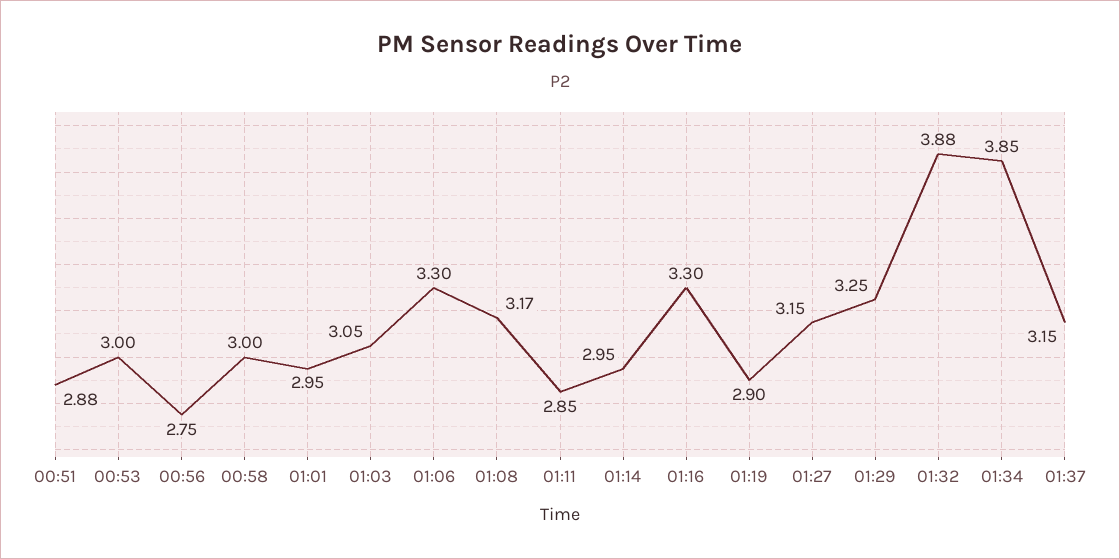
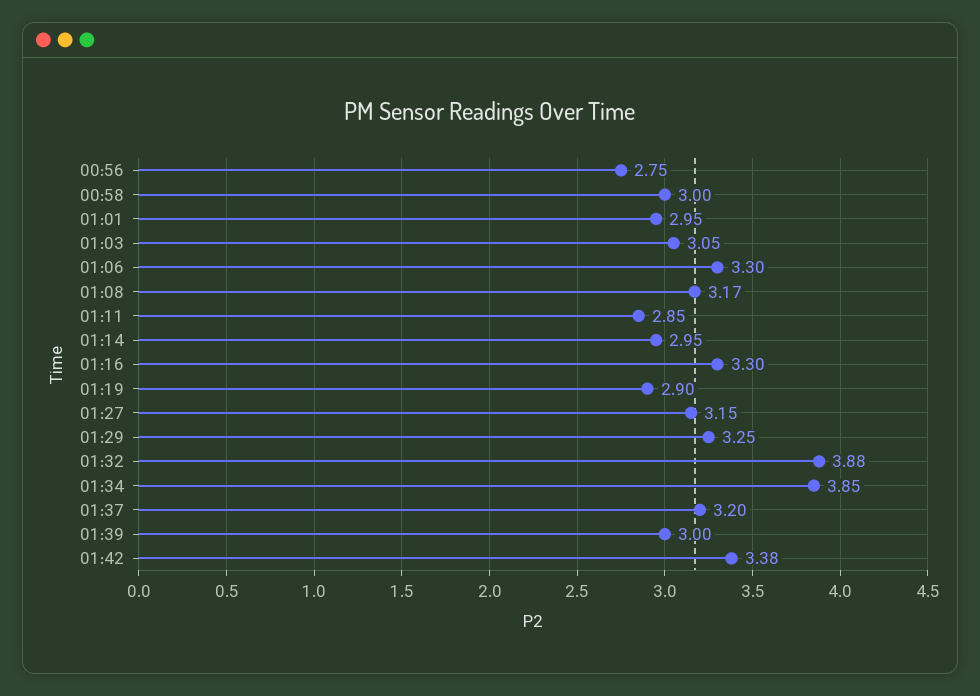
00:51: 2.88 -> none
00:53: 3 -> none
01:37: 3.15 -> 3.2
01:39: none -> 3
01:42: none -> 3.38

